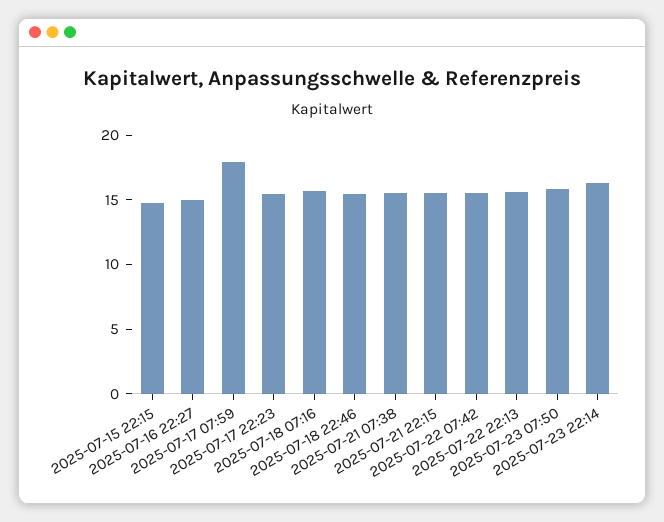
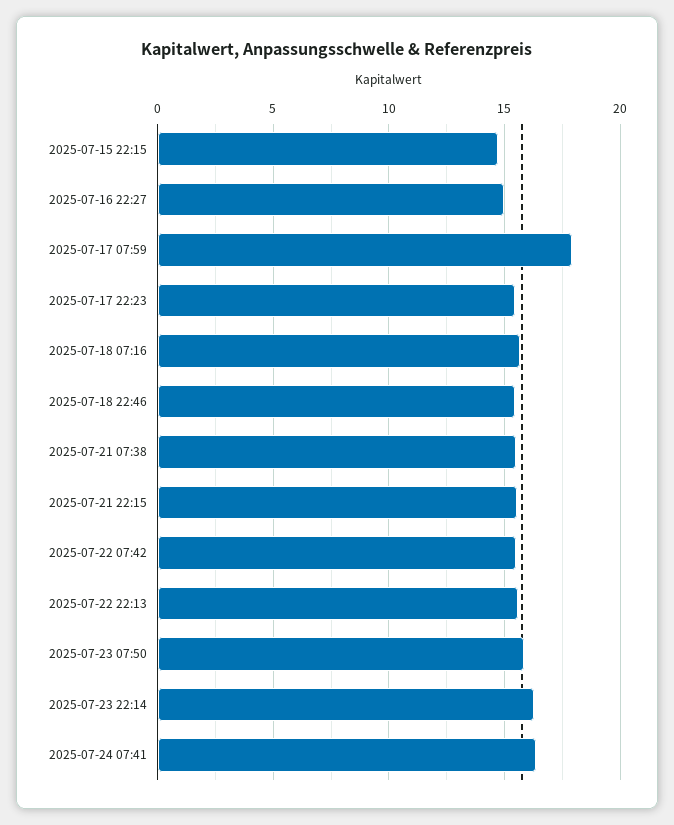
2025-07-24 07:41: none -> 16.5

